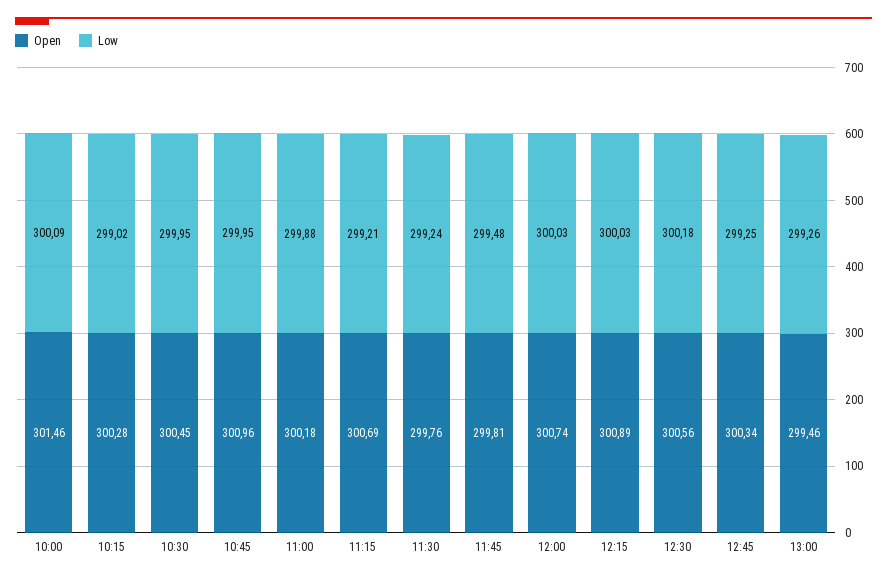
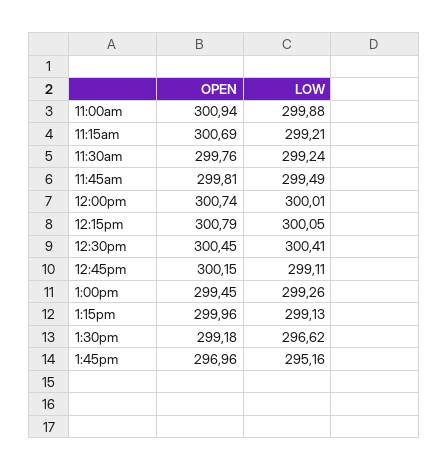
Open, 10:00: 301.46 -> none
Low, 10:00: 300.09 -> none
Open, 10:15: 300.28 -> none
Low, 10:15: 299.02 -> none
Open, 10:30: 300.45 -> none
Low, 10:30: 299.95 -> none
Open, 10:45: 300.96 -> none
Low, 10:45: 299.95 -> none
Open, 11:00: 300.18 -> 300.94
Low, 11:45: 299.48 -> 299.49
Low, 12:00: 300.03 -> 300.01
Open, 12:15: 300.89 -> 300.79
Low, 12:15: 300.03 -> 300.05
Open, 12:30: 300.56 -> 300.45
Low, 12:30: 300.18 -> 300.41
Open, 12:45: 300.34 -> 300.15
Low, 12:45: 299.25 -> 299.11
Open, 13:00: 299.46 -> 299.45
Open, 1:15pm: none -> 299.96
Low, 1:15pm: none -> 299.13
Open, 1:30pm: none -> 299.18
Low, 1:30pm: none -> 296.62
Open, 1:45pm: none -> 296.96
Low, 1:45pm: none -> 295.16

